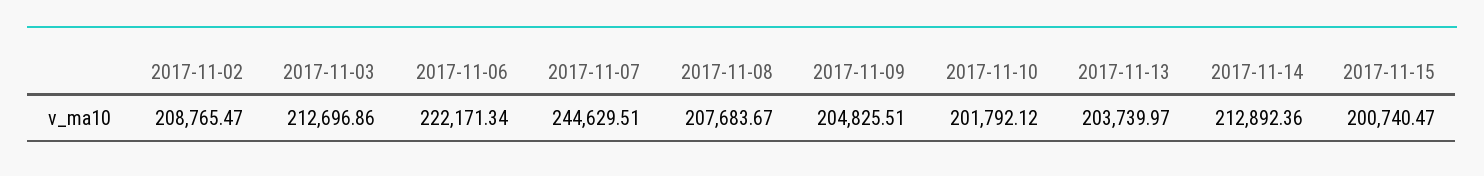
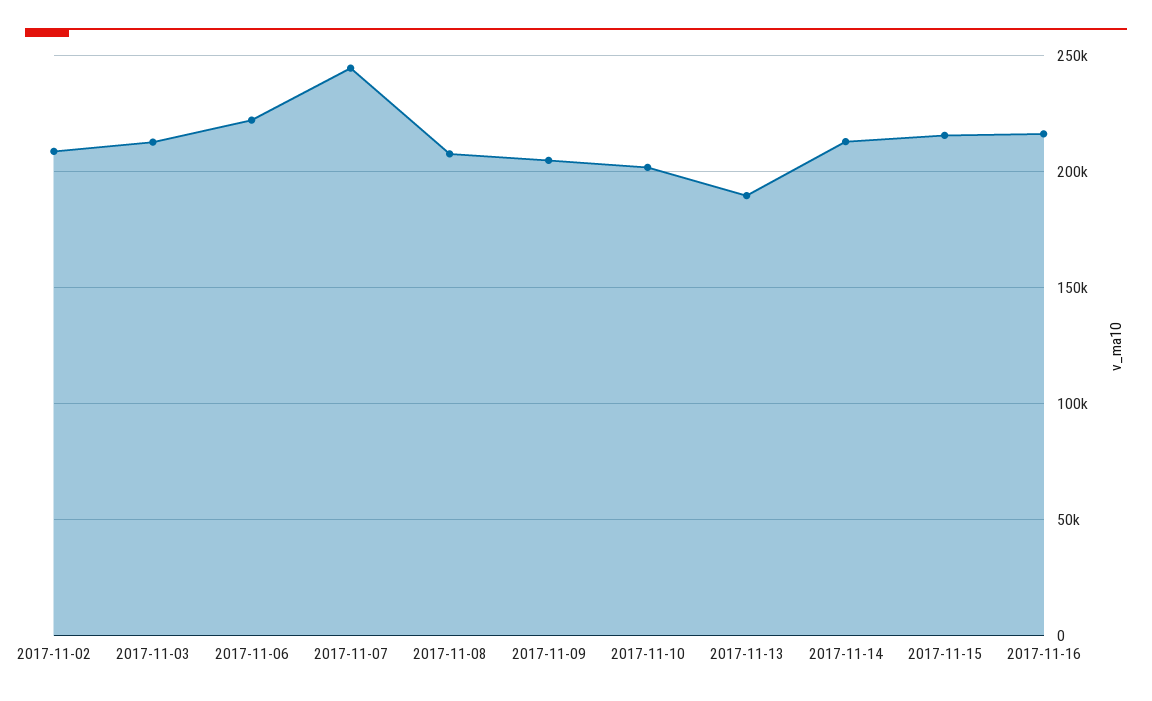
2017-11-13: 203739.97 -> 190000
2017-11-15: 200740.47 -> 215000
2017-11-16: none -> 215000

